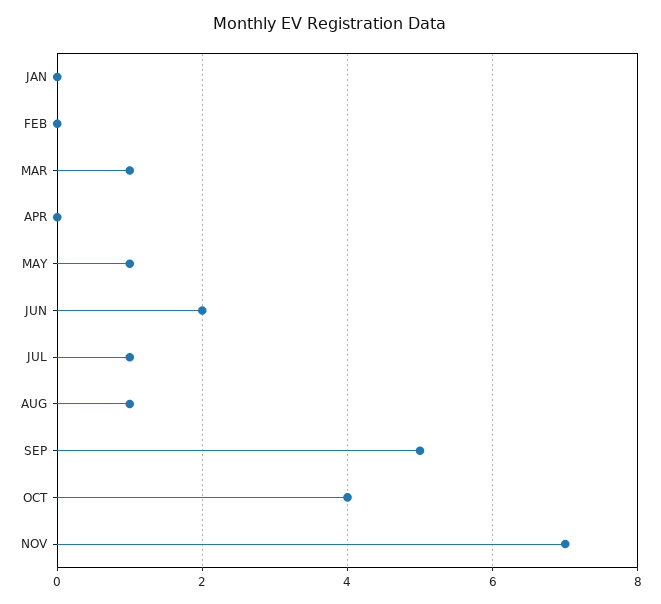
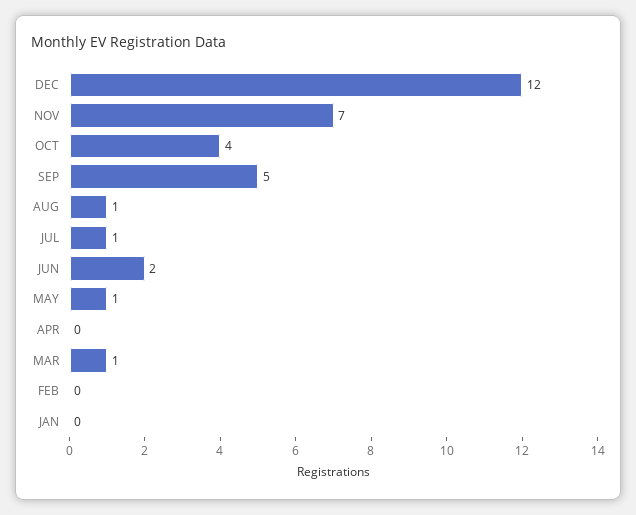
DEC: none -> 12

